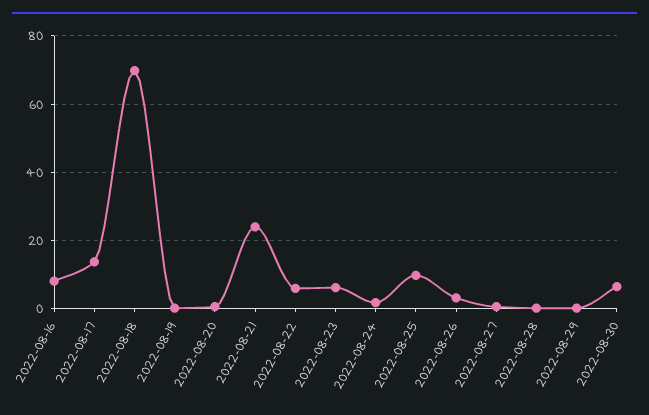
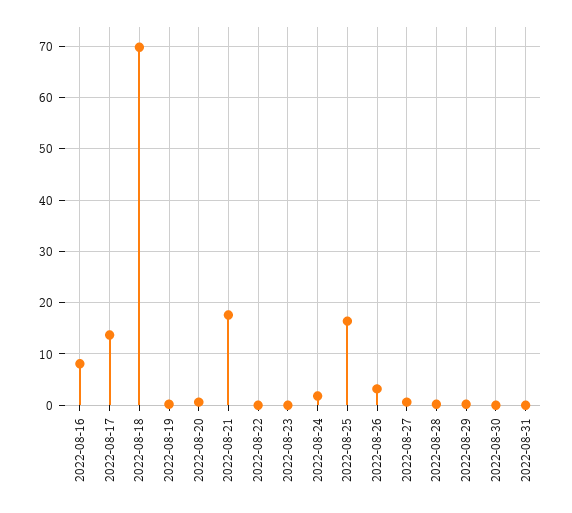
2022-08-21: 24 -> 18
2022-08-22: 6 -> 0
2022-08-23: 6 -> 0
2022-08-25: 10 -> 16
2022-08-30: 6 -> 0
2022-08-31: none -> 0

